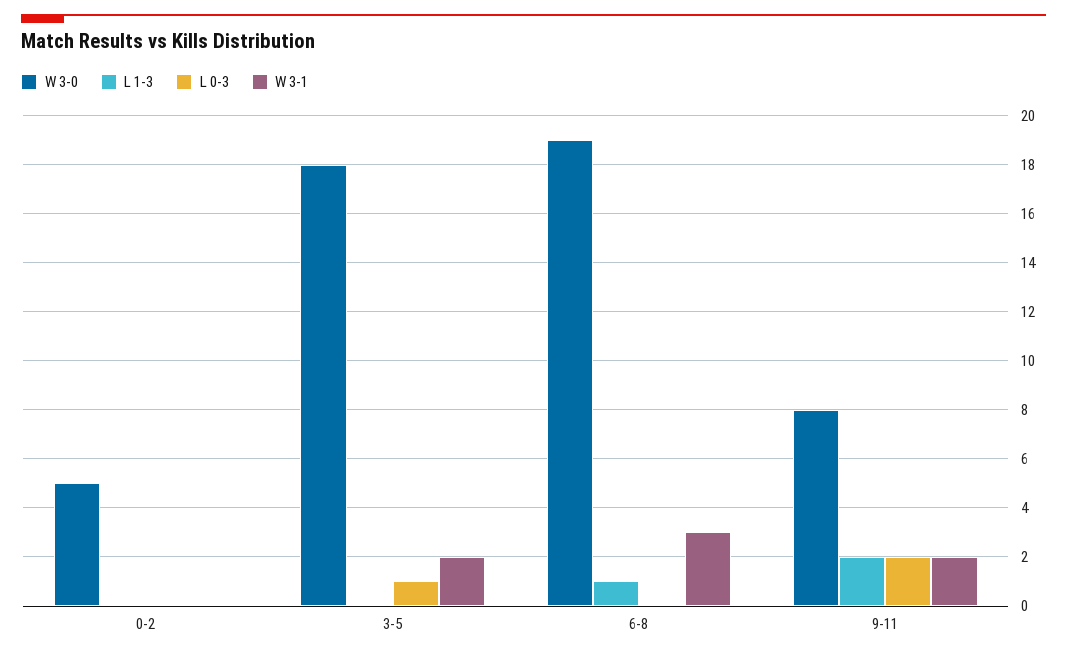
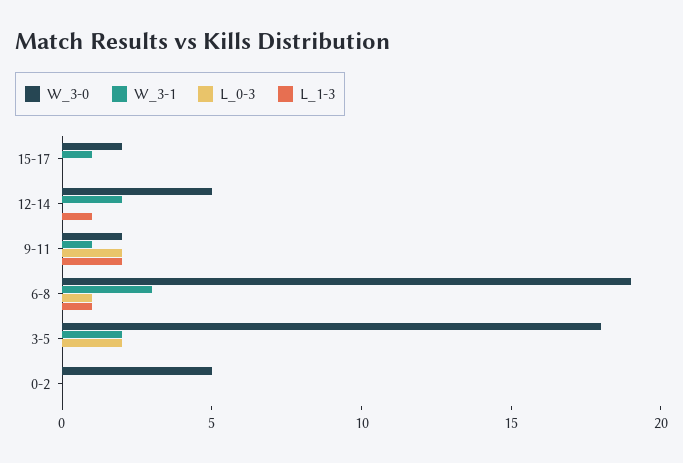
L 0-3, 3-5: 1 -> 2
L 0-3, 6-8: 0 -> 1
W 3-0, 9-11: 8 -> 2
W 3-1, 9-11: 2 -> 1
W 3-0, 15-17: none -> 2
W 3-1, 15-17: none -> 1
L 0-3, 15-17: none -> 0
L 1-3, 15-17: none -> 0
W 3-0, 12-14: none -> 5
W 3-1, 12-14: none -> 2
L 0-3, 12-14: none -> 0
L 1-3, 12-14: none -> 1

